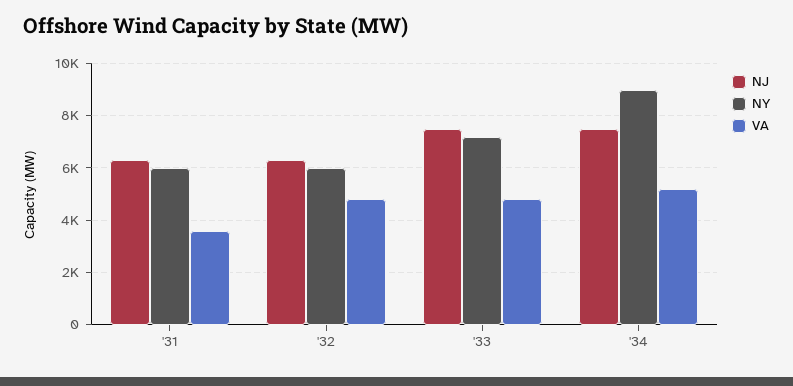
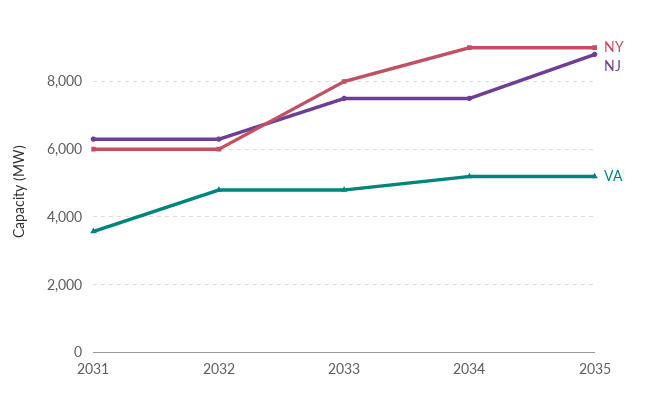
NY, '33: 7250 -> 8000
NY, 2035: none -> 9000
NJ, 2035: none -> 8800
VA, 2035: none -> 5200

